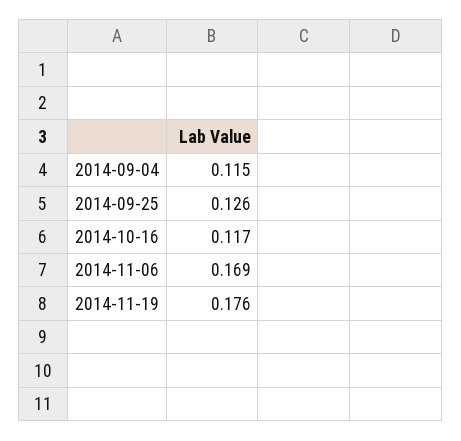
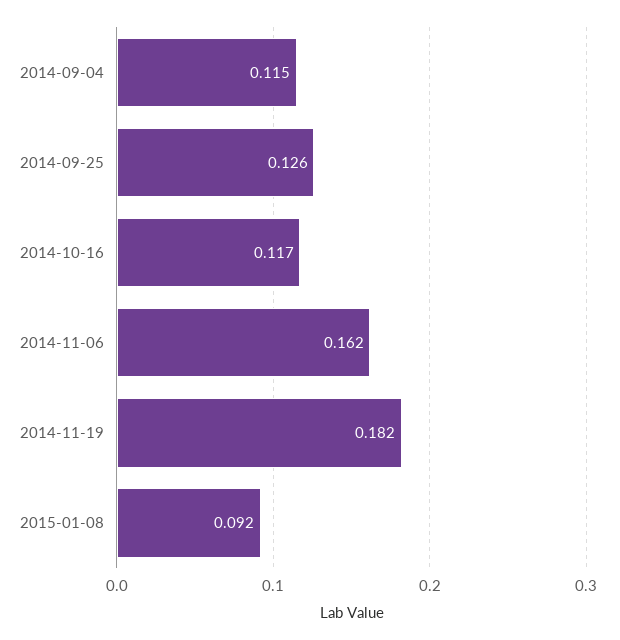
2014-11-06: 0.169 -> 0.162
2014-11-19: 0.176 -> 0.182
2015-01-08: none -> 0.092

